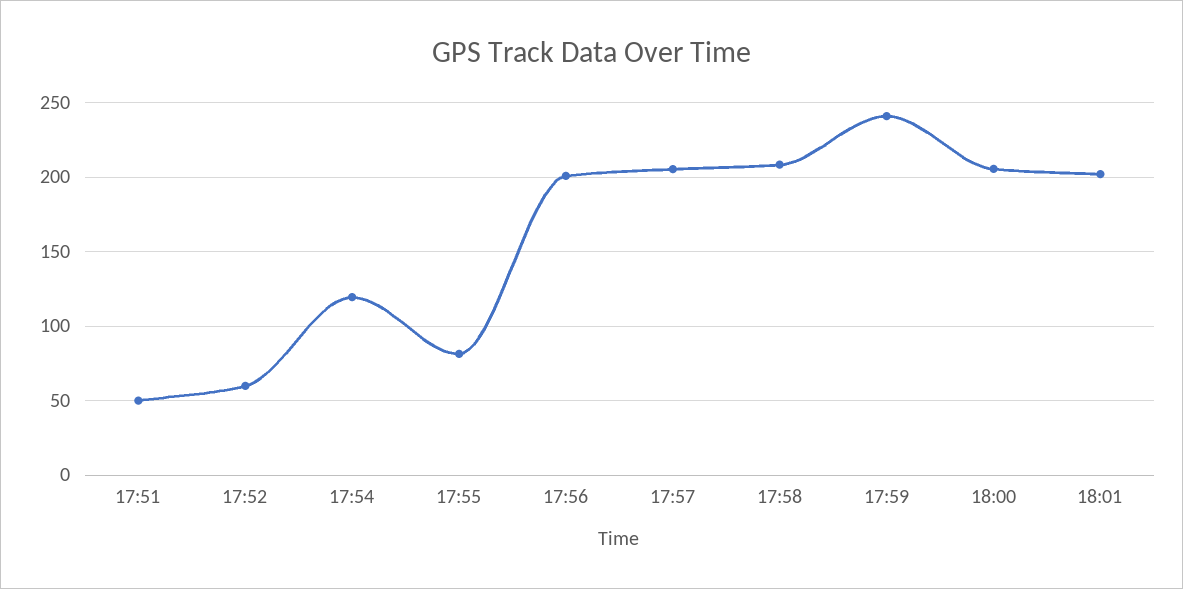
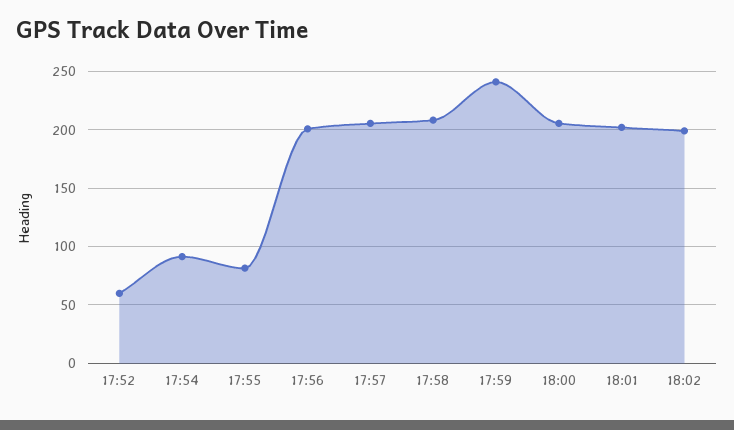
17:51: 50 -> none
17:54: 120 -> 90
18:02: none -> 200

